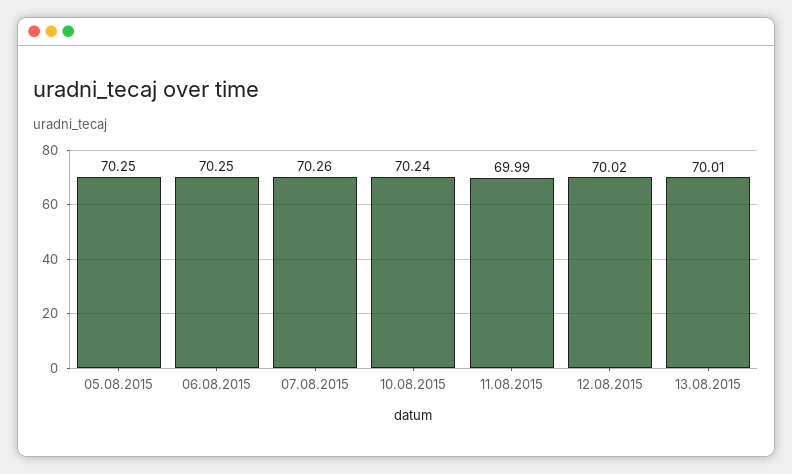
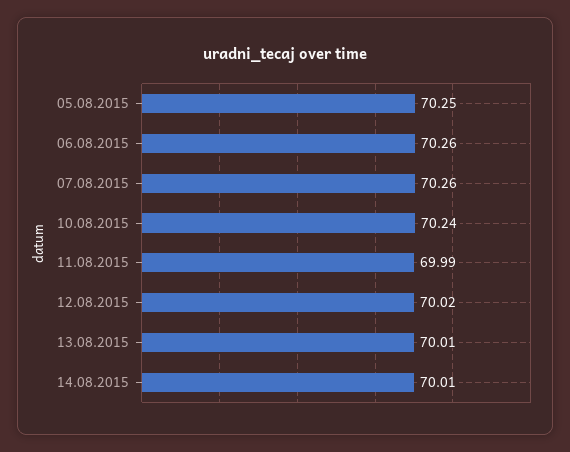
06.08.2015: 70.25 -> 70.26
14.08.2015: none -> 70.01

